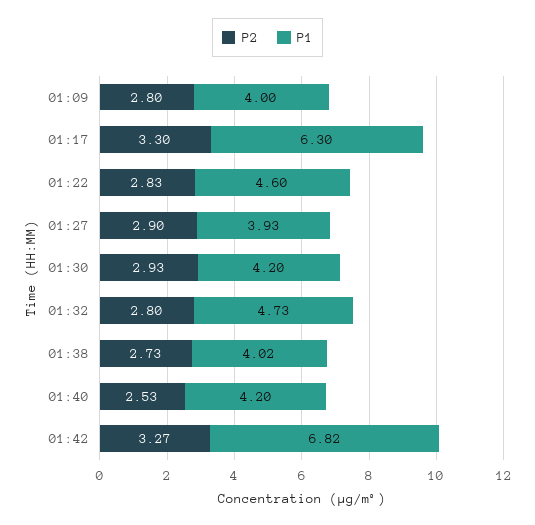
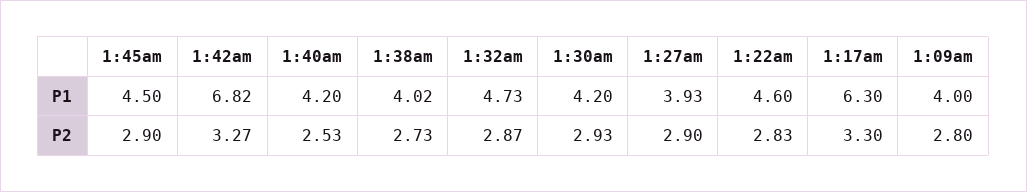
P2, 01:32: 2.8 -> 2.87
P1, 1:45am: none -> 4.5
P2, 1:45am: none -> 2.9

